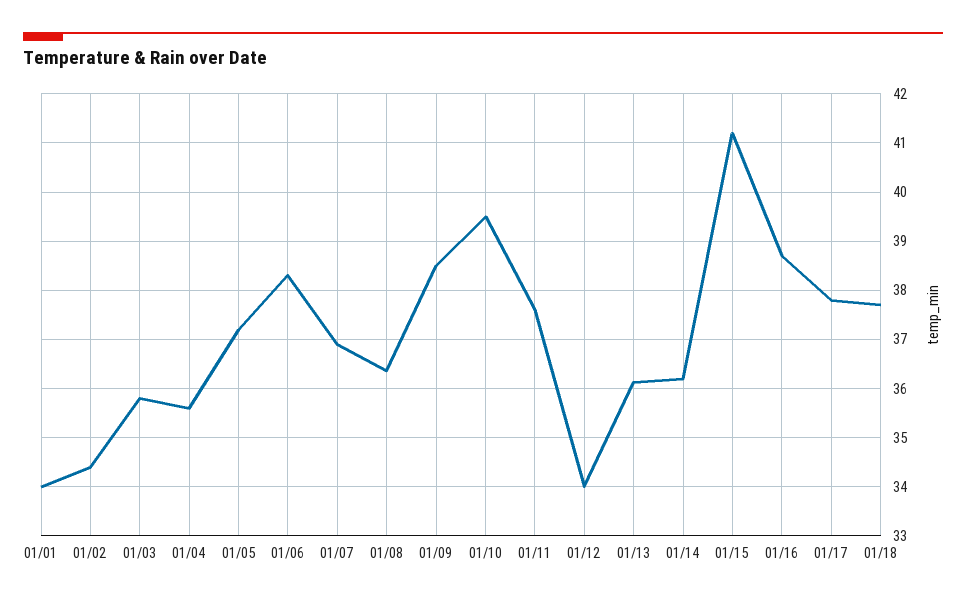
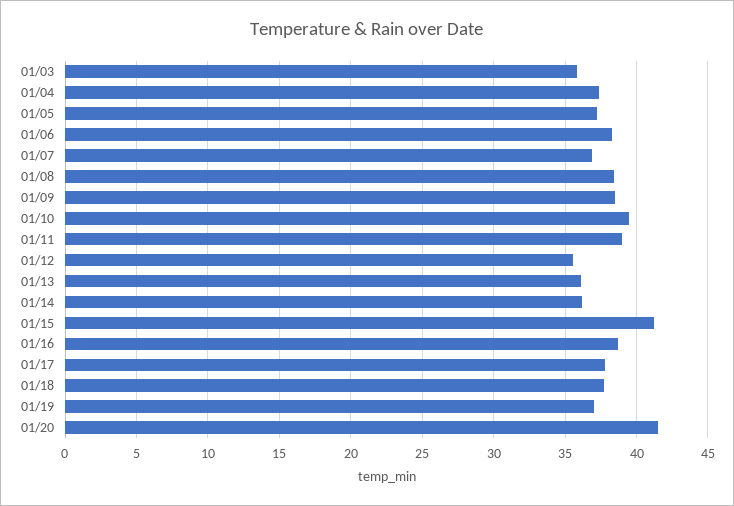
01/01: 34 -> none
01/02: 34.4 -> none
01/04: 35.6 -> 37.5
01/08: 36.4 -> 38.5
01/11: 37.6 -> 39
01/12: 34 -> 35.5
01/19: none -> 37
01/20: none -> 41.5

